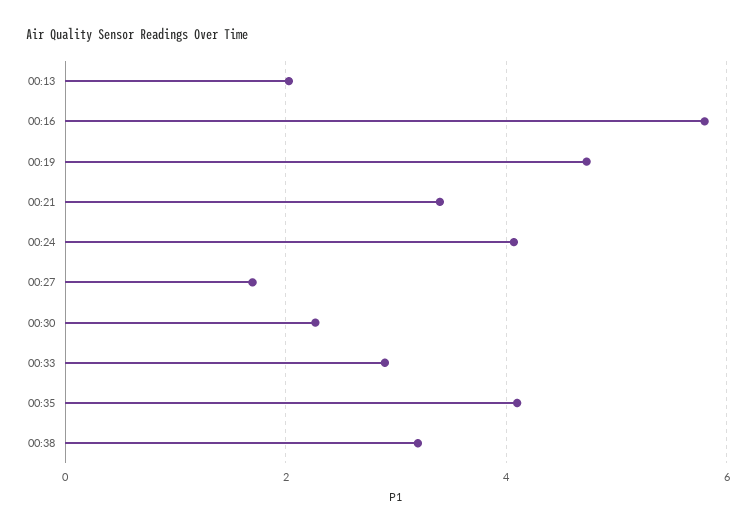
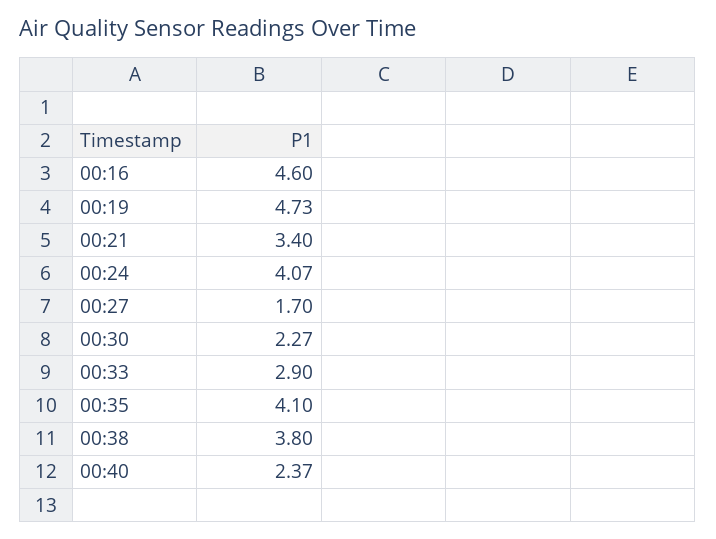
00:13: 2 -> none
00:16: 5.8 -> 4.6
00:38: 3.2 -> 3.8
00:40: none -> 2.37

